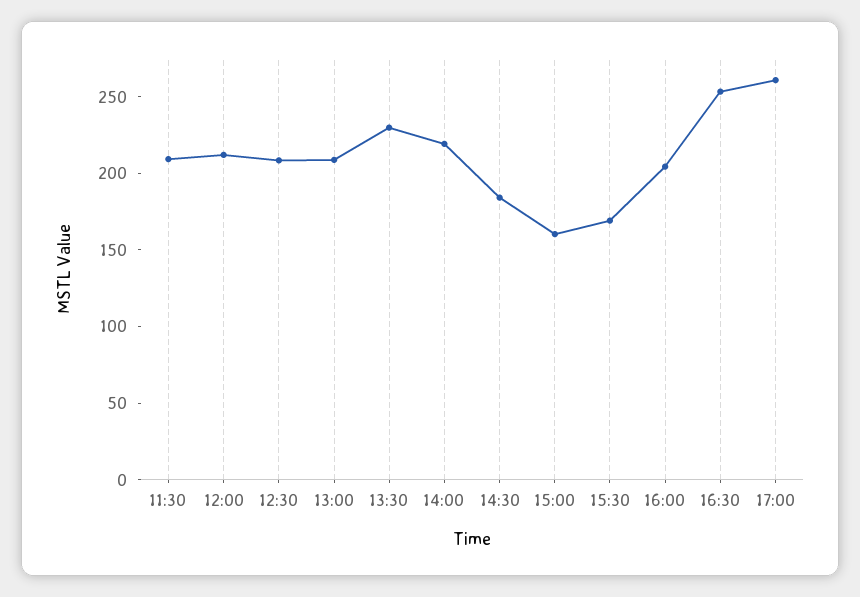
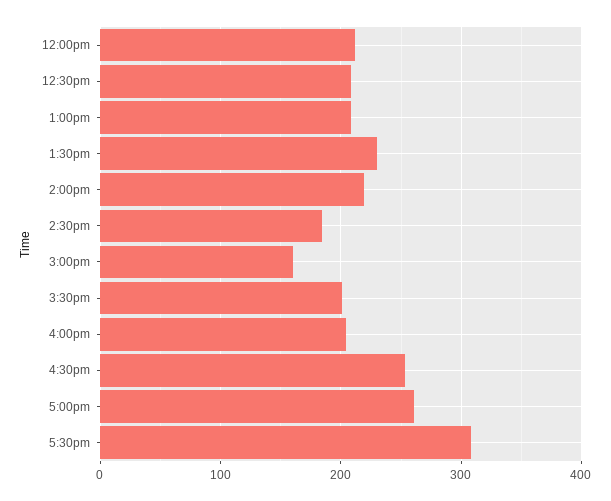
11:30: 210 -> none
15:30: 170 -> 200
5:30pm: none -> 310

